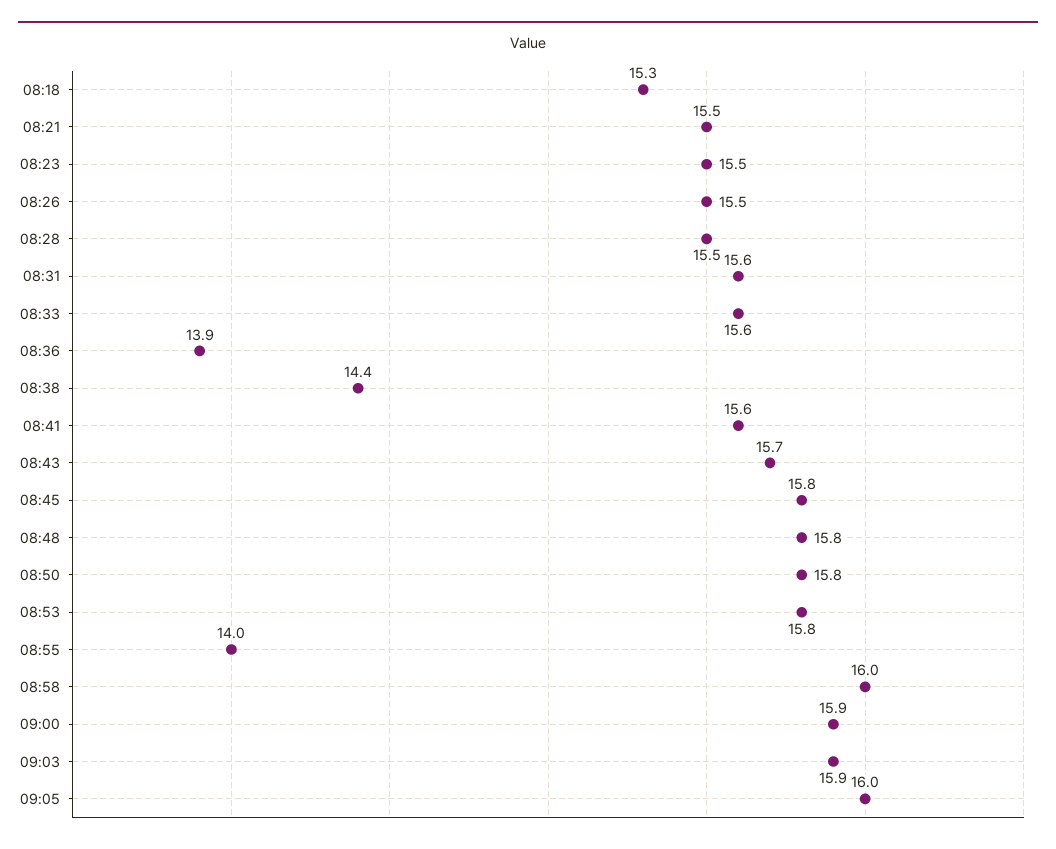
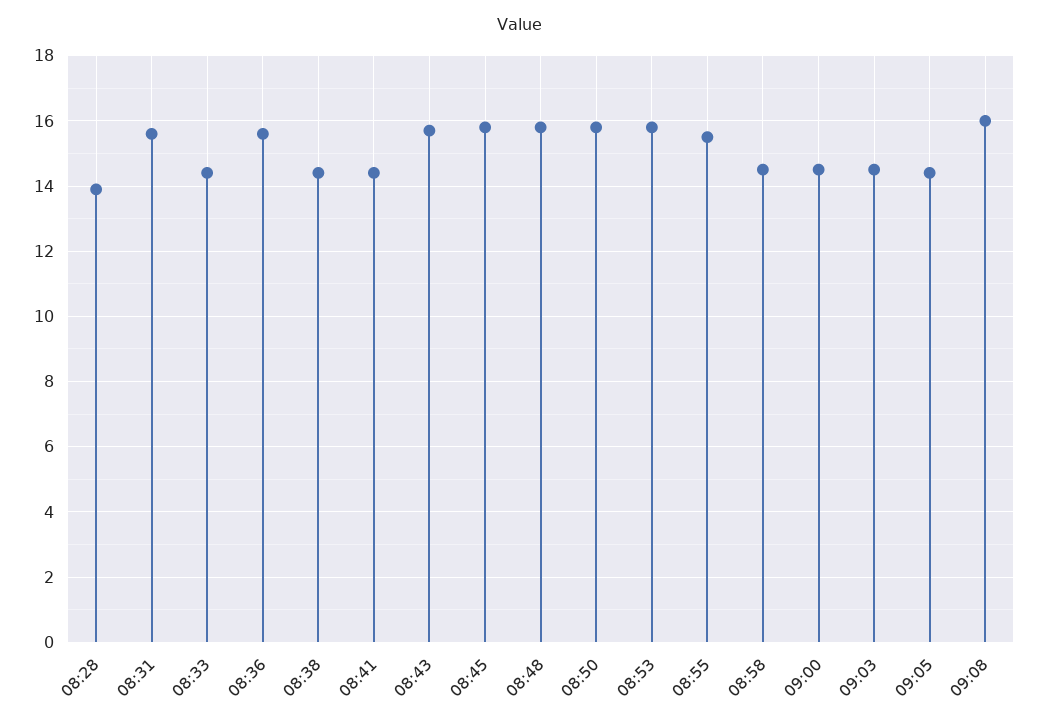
08:18: 15.3 -> none
08:21: 15.5 -> none
08:23: 15.5 -> none
08:26: 15.5 -> none
08:28: 15.5 -> 14
08:33: 15.6 -> 14.5
08:36: 13.9 -> 15.5
08:41: 15.6 -> 14.5
08:55: 14 -> 15.5
08:58: 16 -> 14.5
09:00: 15.9 -> 14.5
09:03: 15.9 -> 14.5
09:05: 16 -> 14.5
09:08: none -> 16

